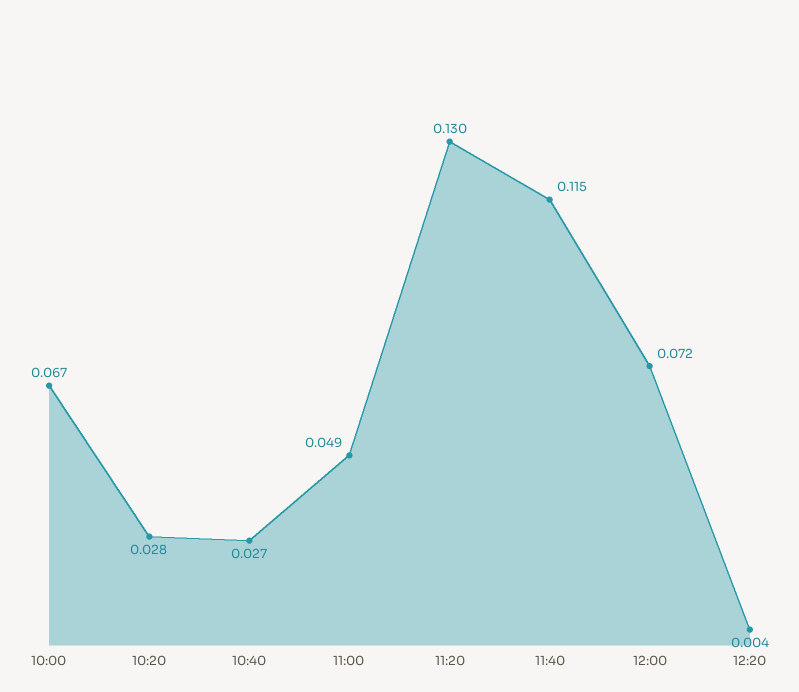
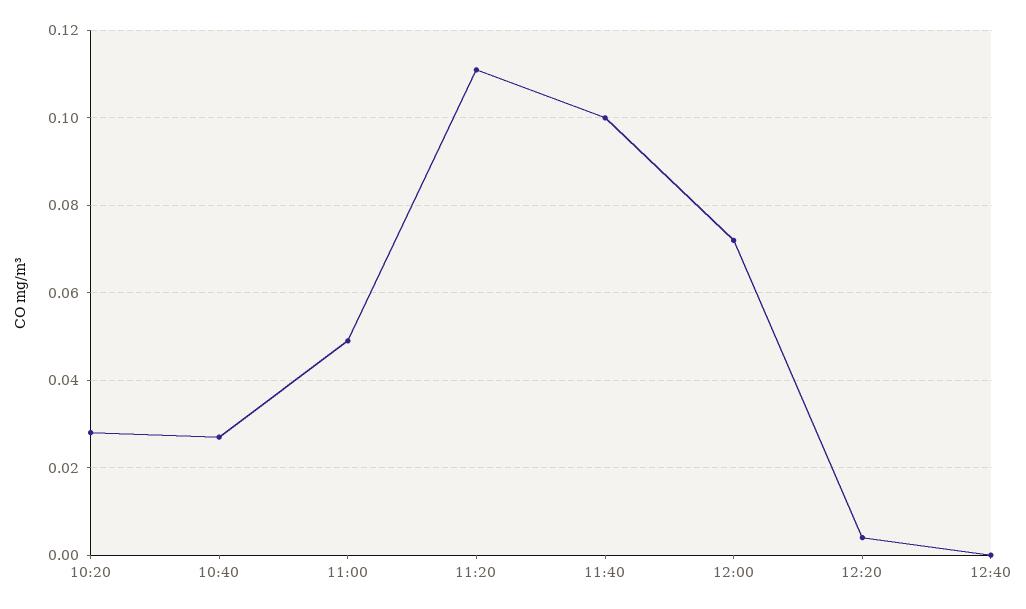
10:00: 0.067 -> none
11:20: 0.13 -> 0.11
11:40: 0.115 -> 0.1
12:40: none -> 0

